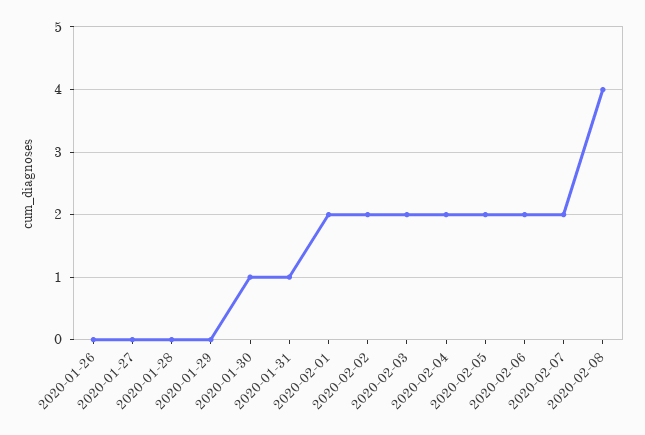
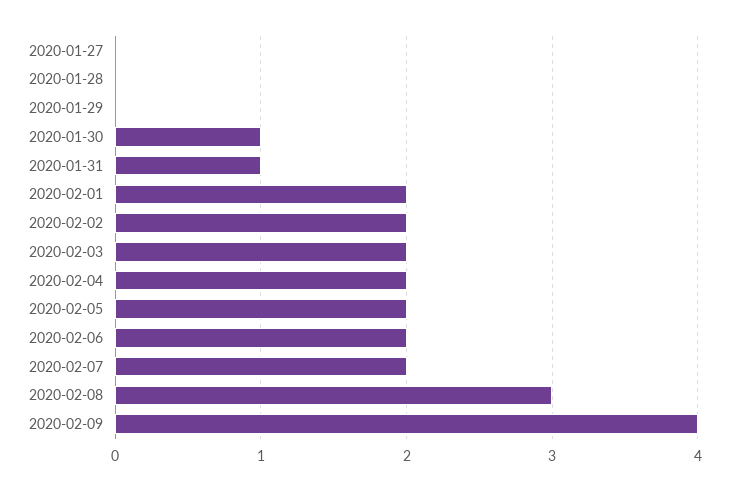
2020-01-26: 0 -> none
2020-02-08: 4 -> 3
2020-02-09: none -> 4

